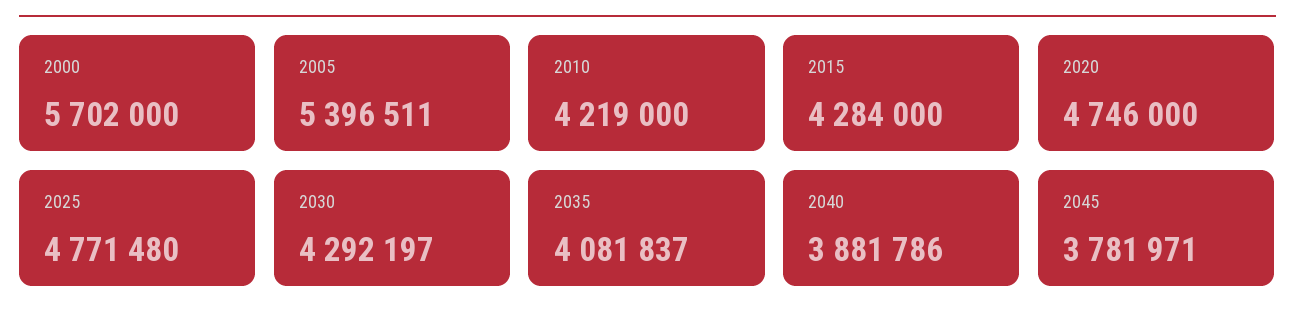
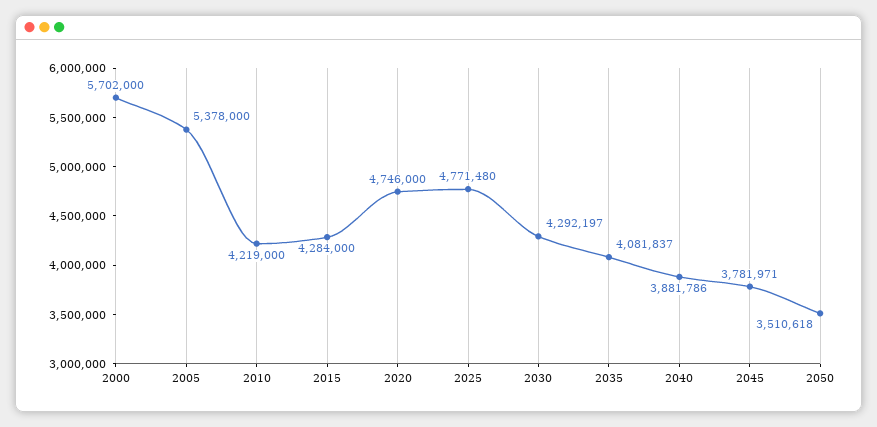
2005: 5396511 -> 5378000
2050: none -> 3510618

